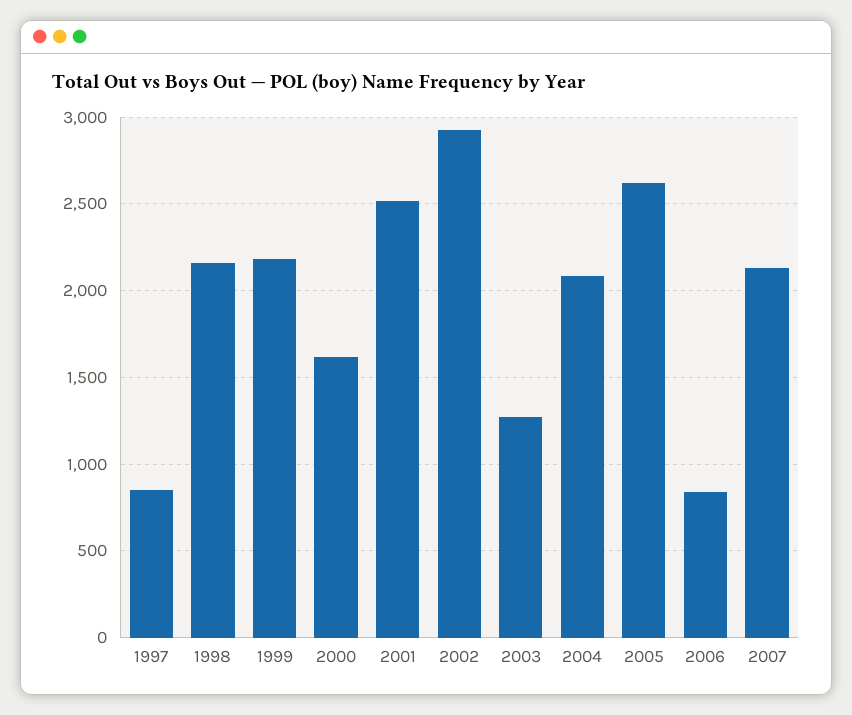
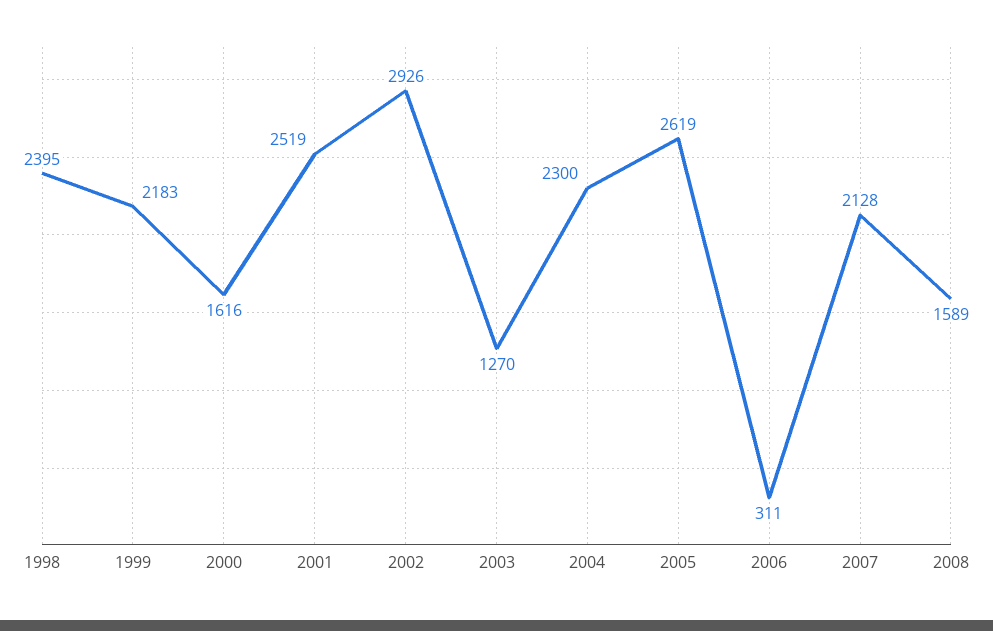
1997: 850 -> none
1998: 2150 -> 2395
2004: 2100 -> 2300
2006: 850 -> 311
2008: none -> 1589

